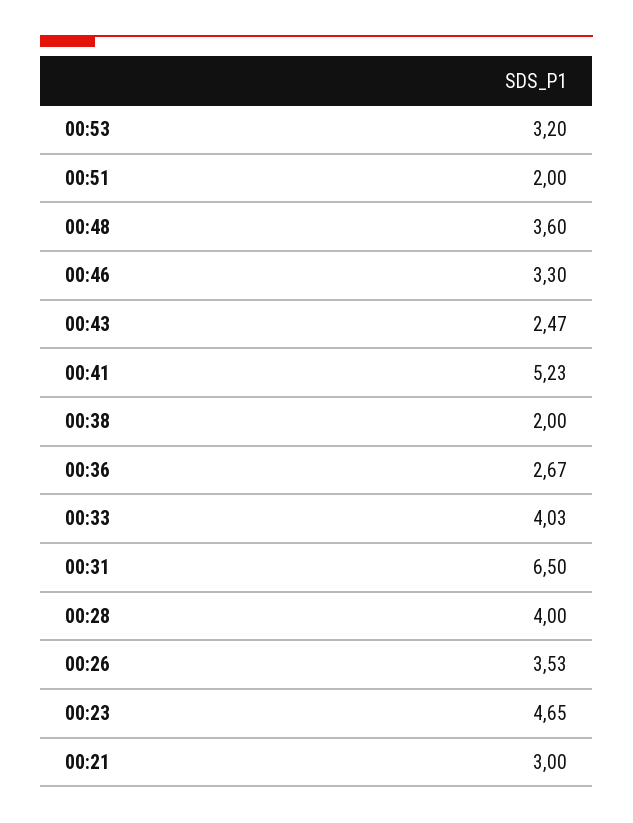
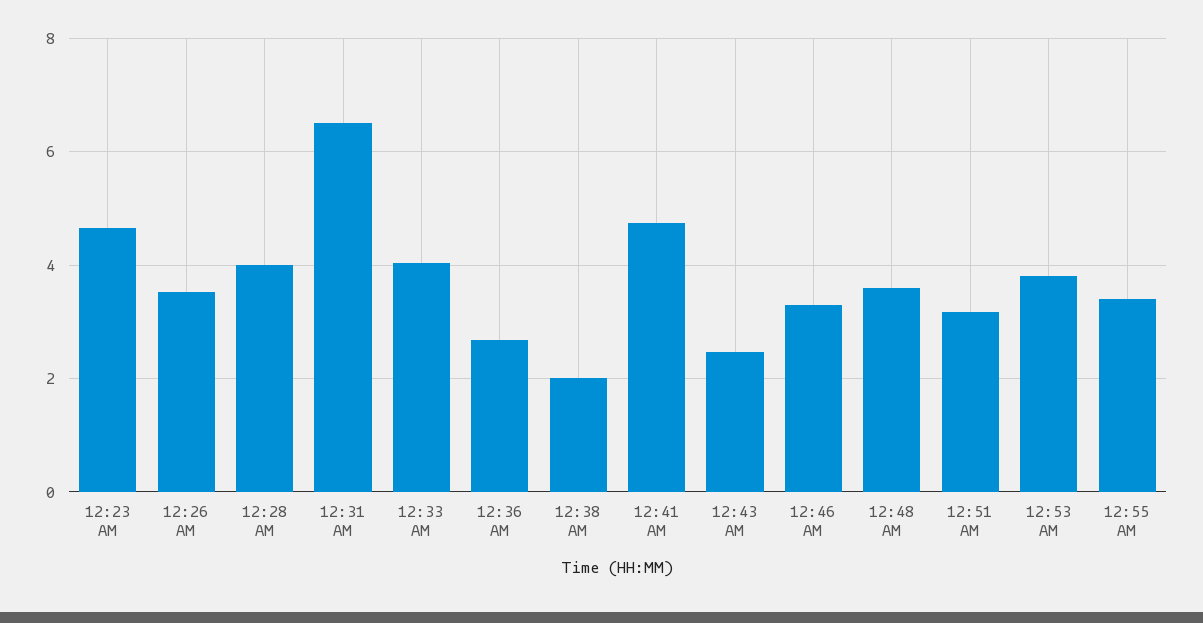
00:53: 3.2 -> 3.8
00:51: 2 -> 3.2
00:41: 5.23 -> 4.8
00:21: 3 -> none
12:55 AM: none -> 3.4

